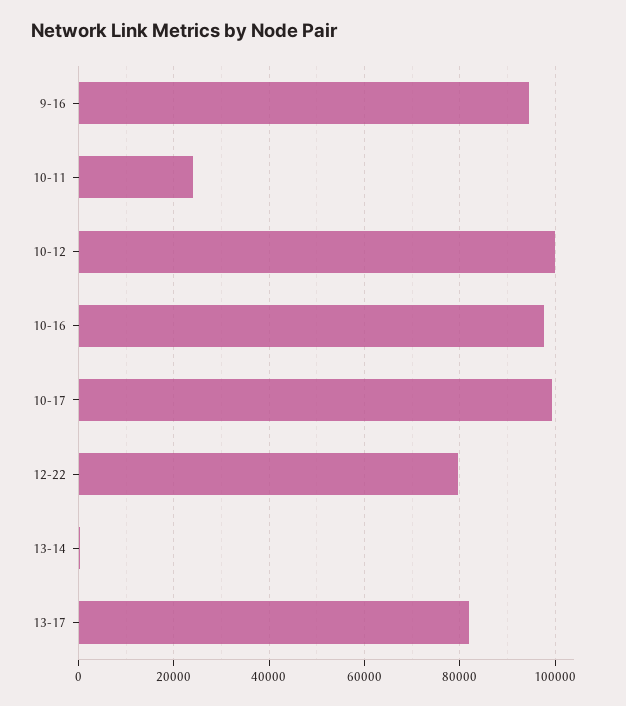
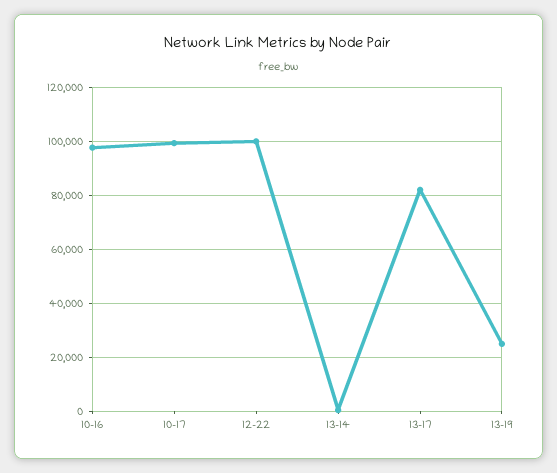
9-16: 94000 -> none
10-11: 24000 -> none
10-12: 100000 -> none
12-22: 80000 -> 100000
13-19: none -> 25000

